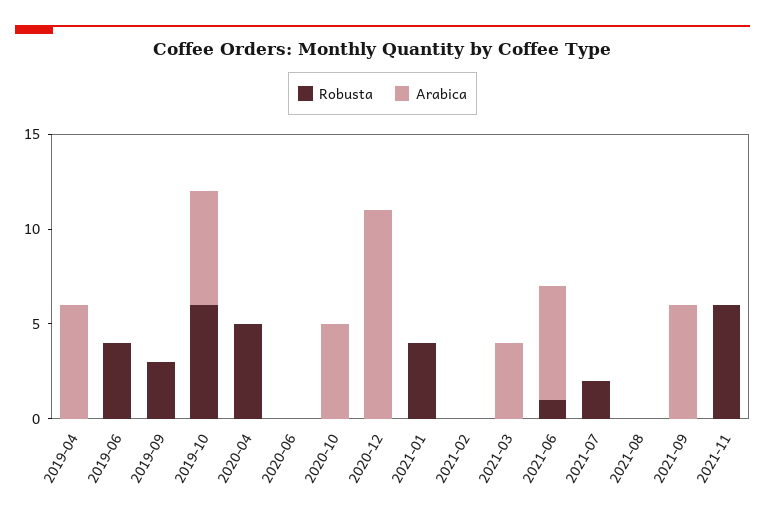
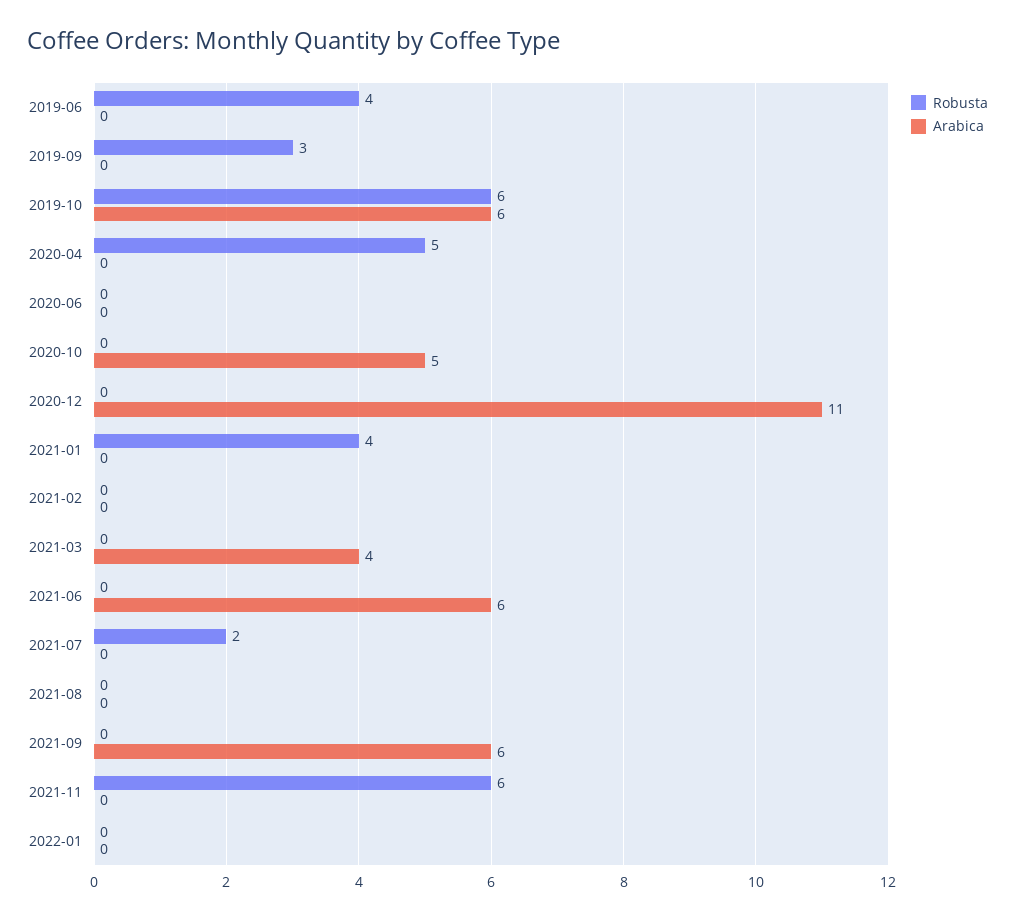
Robusta, 2019-04: 0 -> none
Arabica, 2019-04: 6 -> none
Robusta, 2021-06: 1 -> 0
Robusta, 2022-01: none -> 0
Arabica, 2022-01: none -> 0

